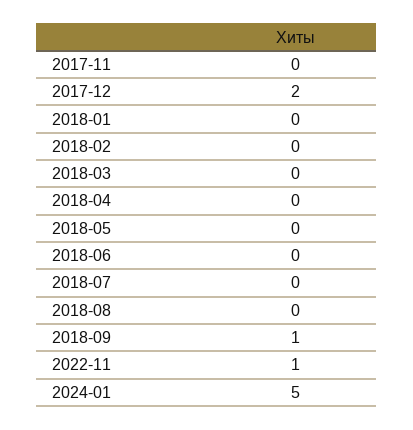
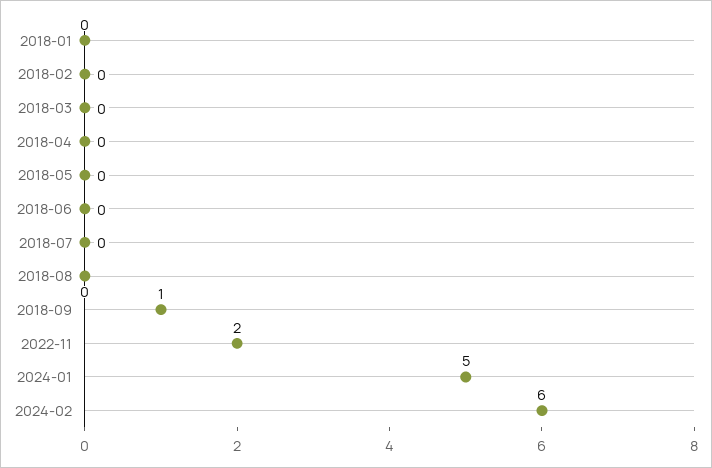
2017-11: 0 -> none
2017-12: 2 -> none
2022-11: 1 -> 2
2024-02: none -> 6

